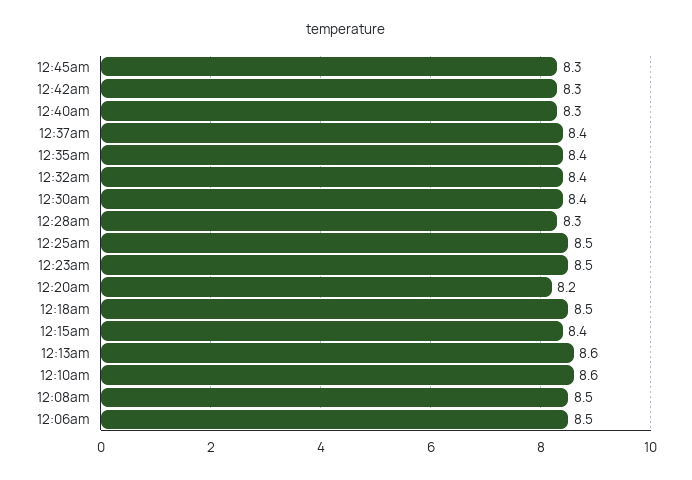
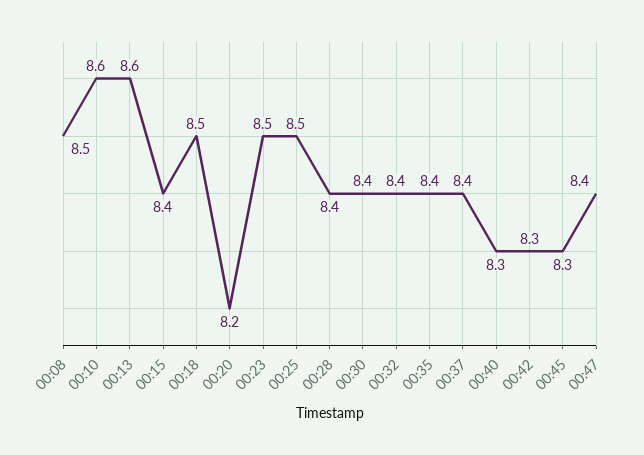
12:28am: 8.3 -> 8.4
12:06am: 8.5 -> none
00:47: none -> 8.4

